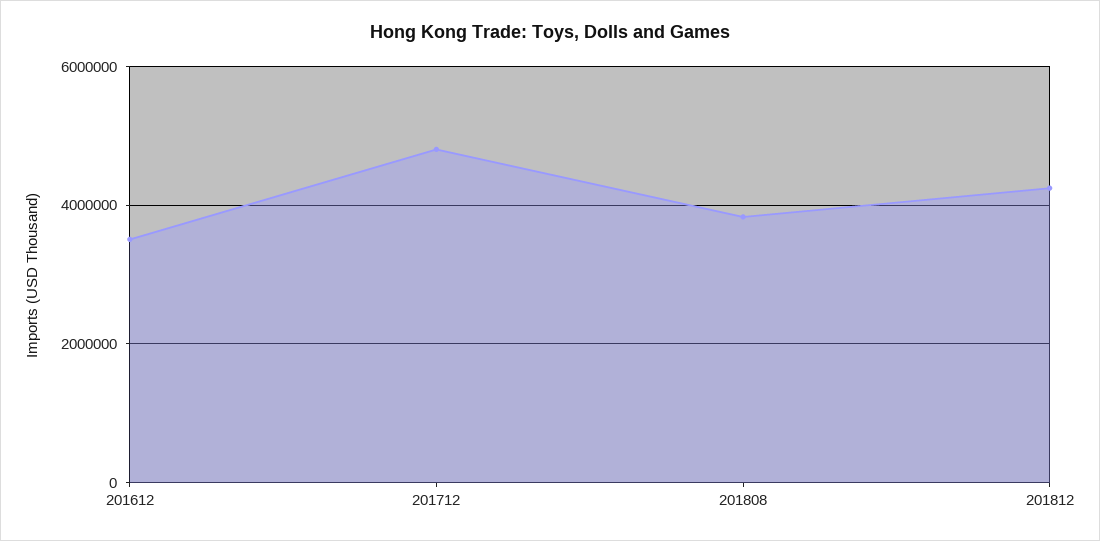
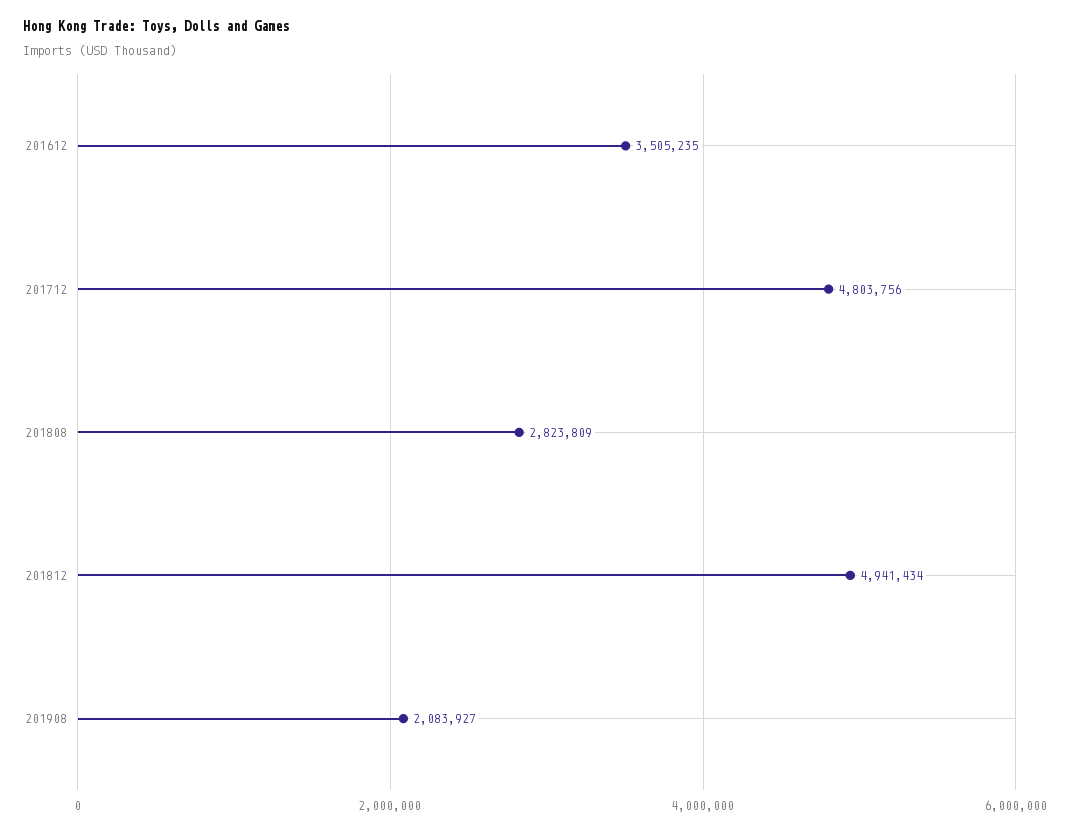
201808: 3800000 -> 2823809
201812: 4200000 -> 4941434
201908: none -> 2083927

